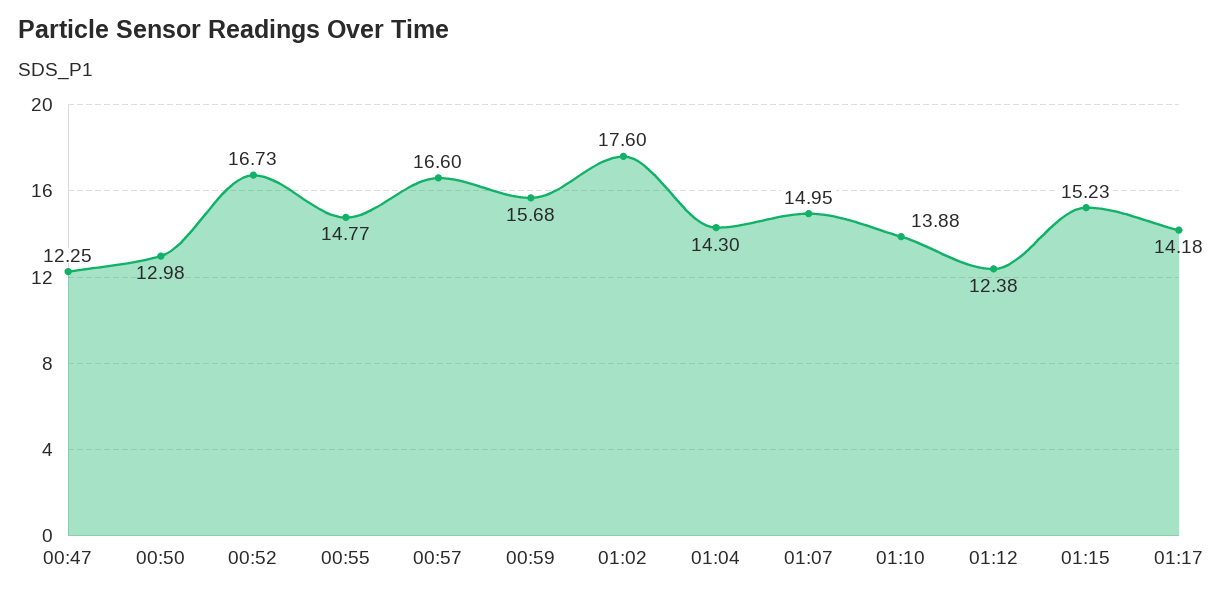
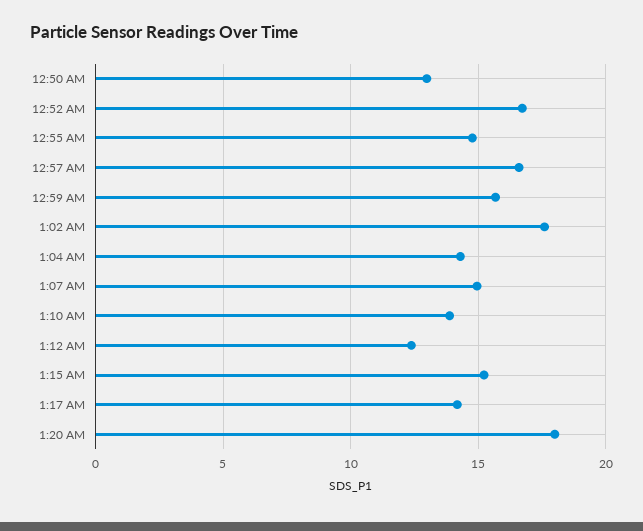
00:47: 12.25 -> none
1:20 AM: none -> 18

